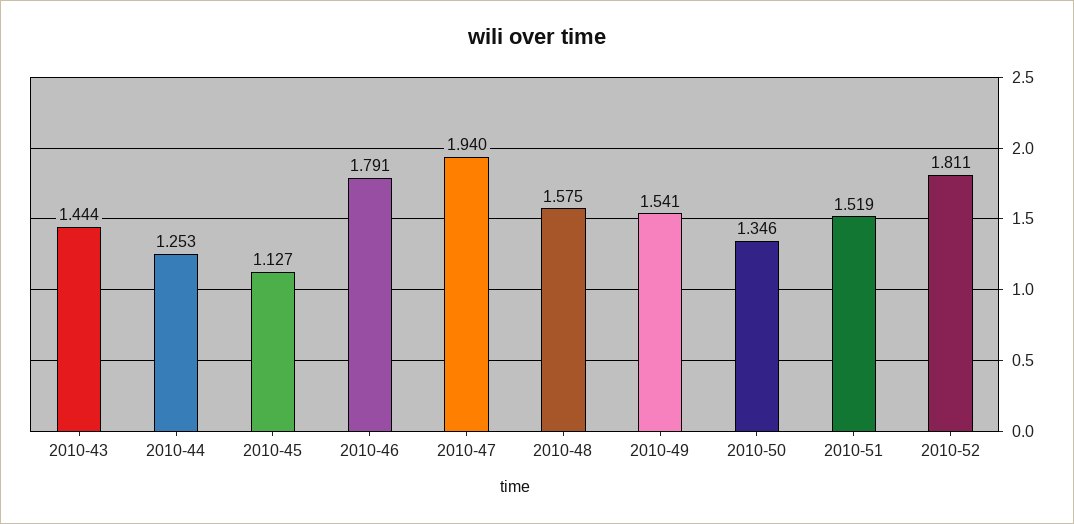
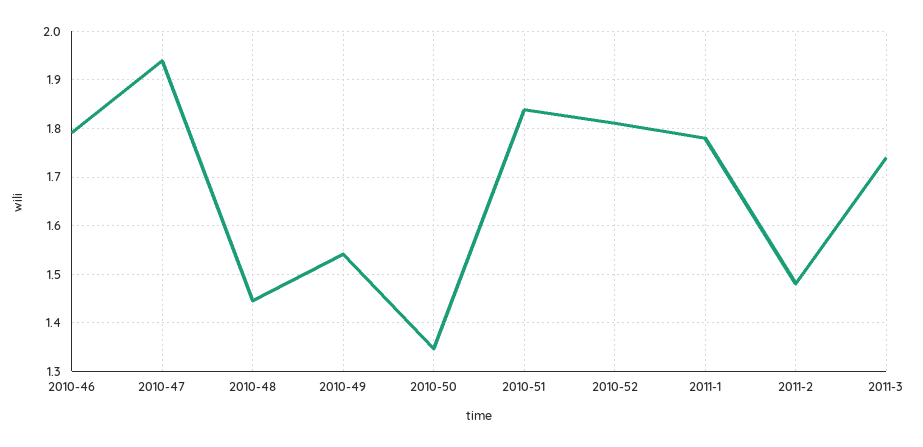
2010-43: 1.444 -> none
2010-44: 1.253 -> none
2010-45: 1.127 -> none
2010-48: 1.575 -> 1.44
2010-51: 1.519 -> 1.84
2011-1: none -> 1.78
2011-2: none -> 1.48
2011-3: none -> 1.74

